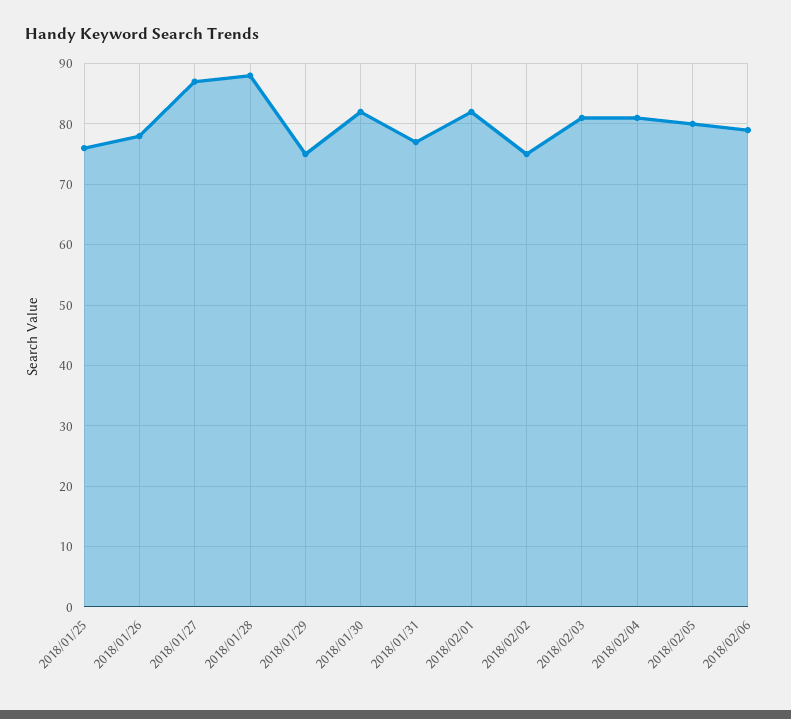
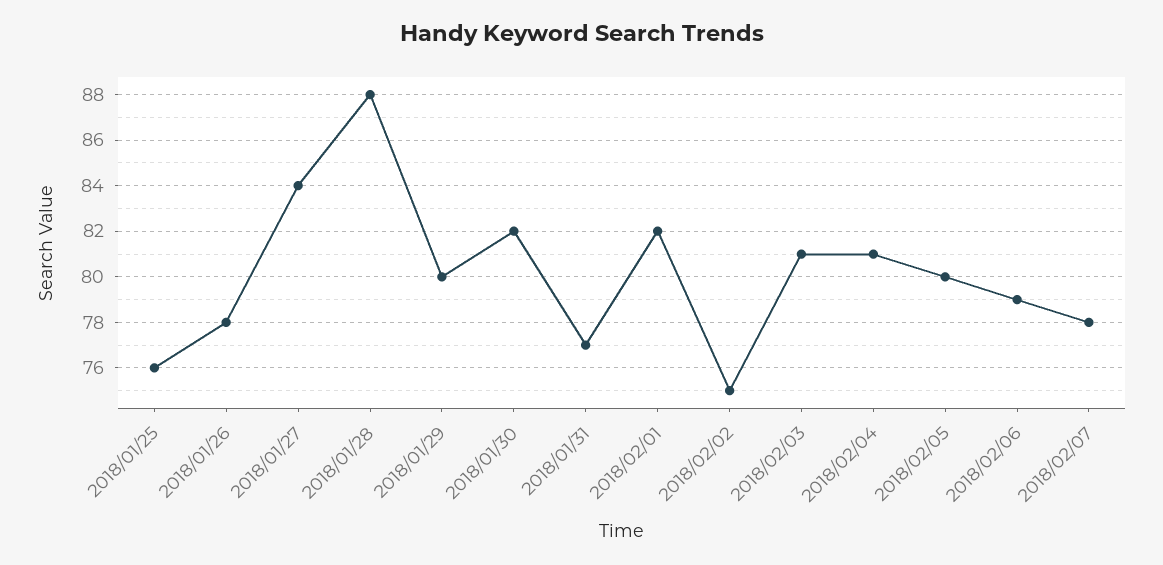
2018/01/27: 87 -> 84
2018/01/29: 75 -> 80
2018/02/07: none -> 78

